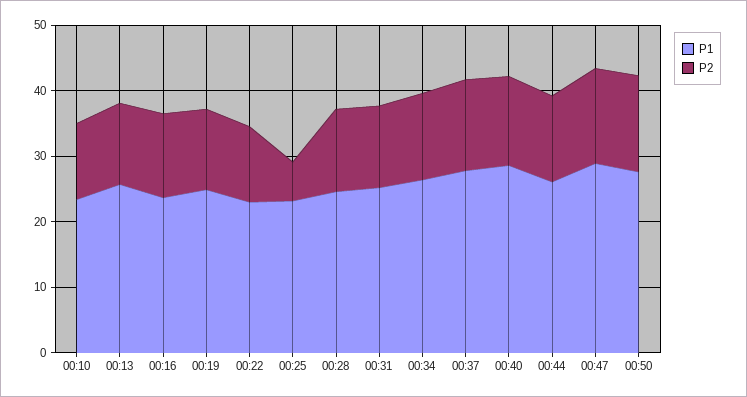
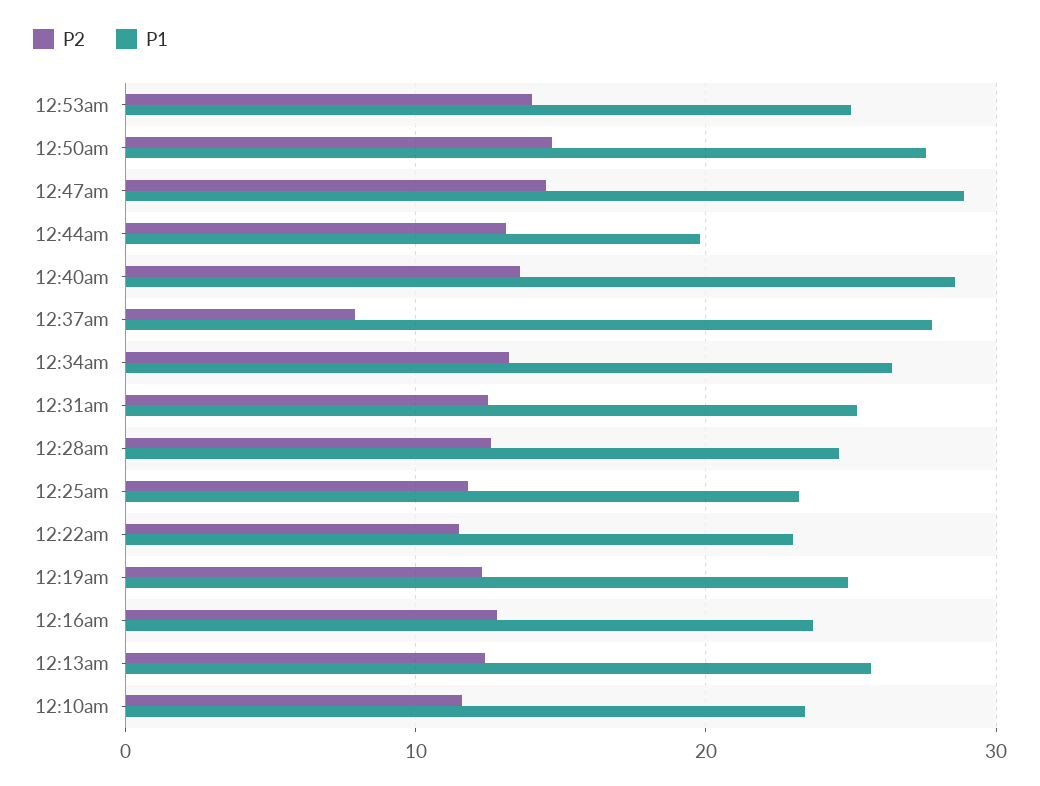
P2, 00:25: 6 -> 12
P2, 00:37: 14 -> 8
P1, 00:44: 26 -> 20
P2, 12:53am: none -> 14
P1, 12:53am: none -> 25

